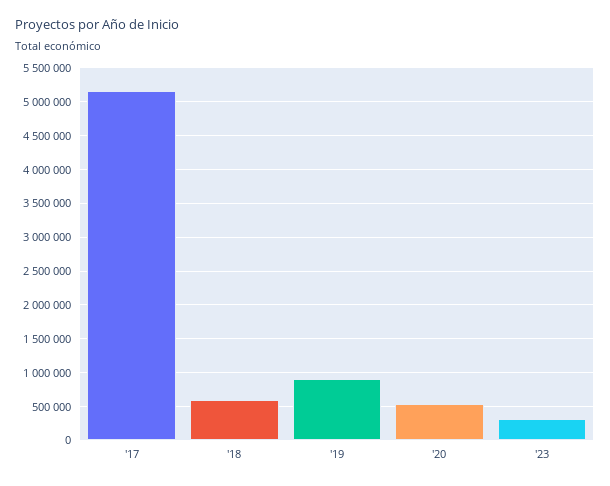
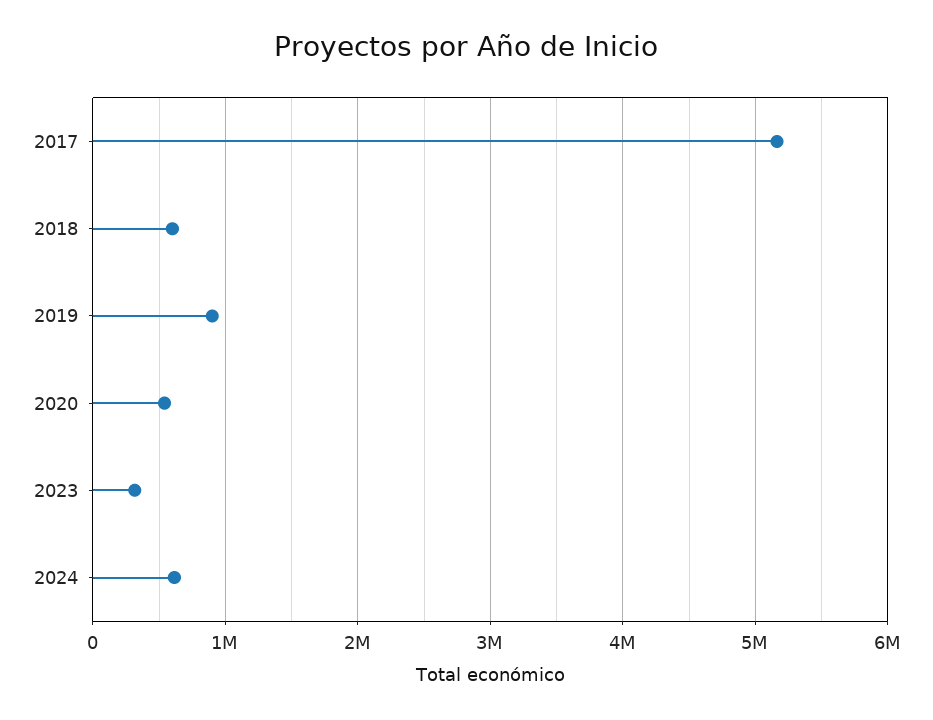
2024: none -> 600000

